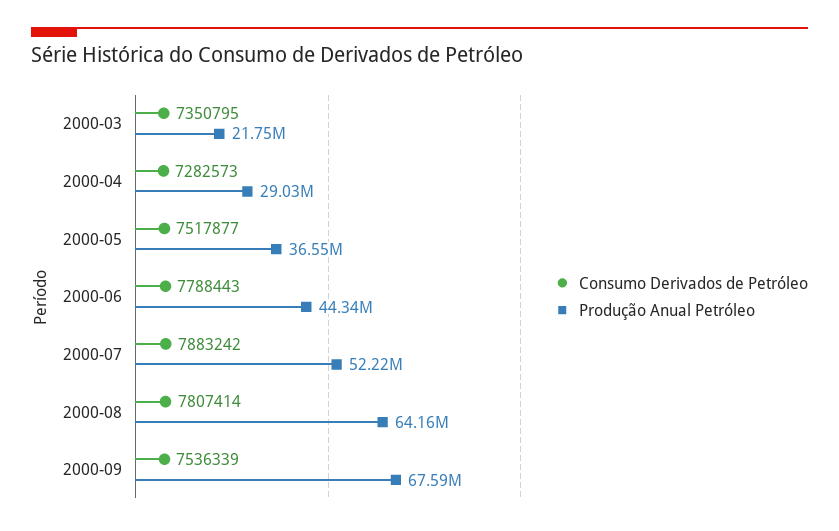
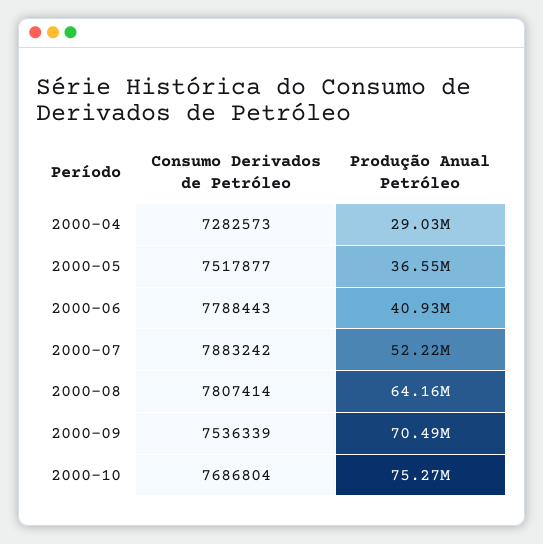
Consumo Derivados de Petróleo, 2000-03: 7350795 -> none
Produção Anual Petróleo, 2000-03: 21750000 -> none
Produção Anual Petróleo, 2000-06: 44340000 -> 40930000
Produção Anual Petróleo, 2000-09: 67590000 -> 70490000
Consumo Derivados de Petróleo, 2000-10: none -> 7686804
Produção Anual Petróleo, 2000-10: none -> 75270000

